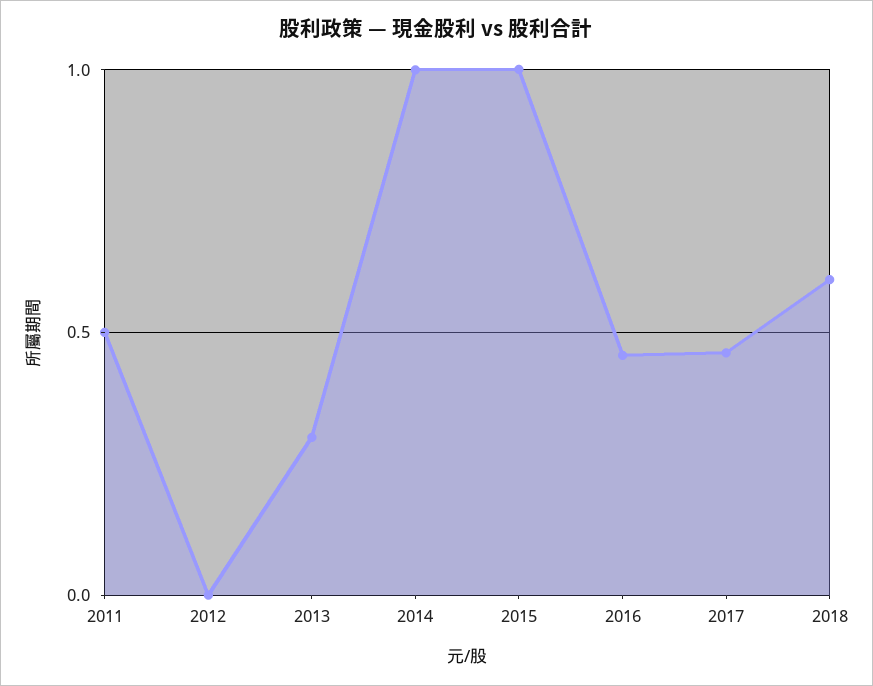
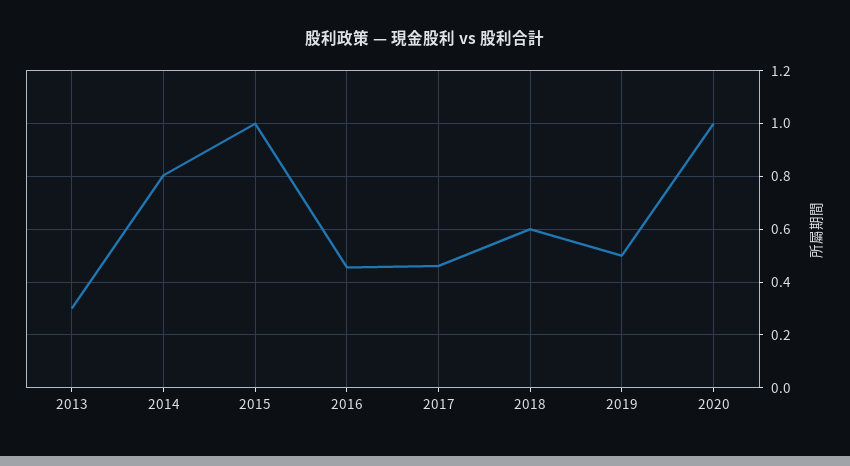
2011: 0.5 -> none
2012: 0 -> none
2014: 1 -> 0.8
2019: none -> 0.5
2020: none -> 1

